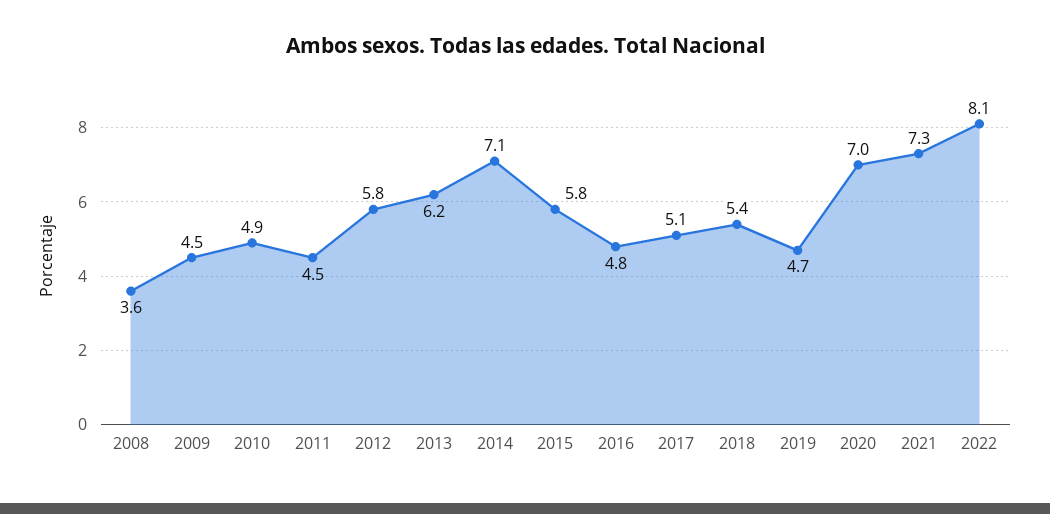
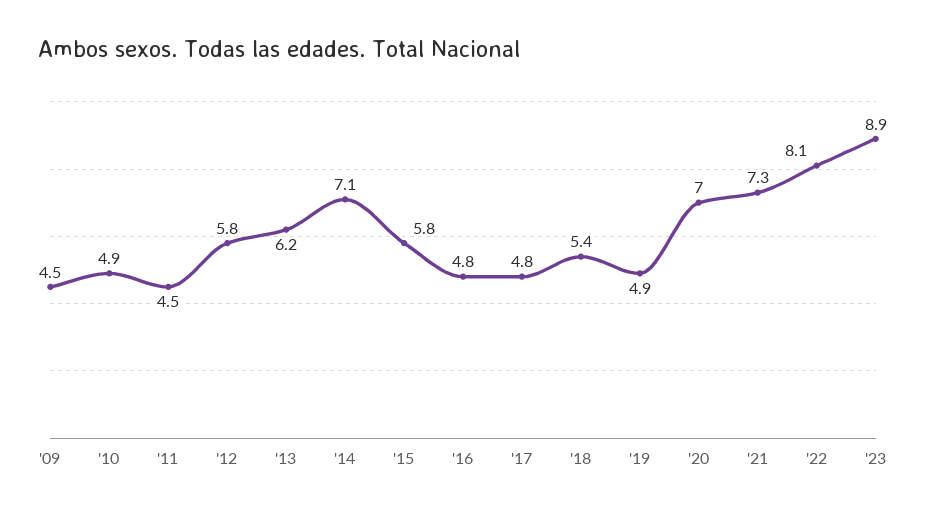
2008: 3.6 -> none
2017: 5.1 -> 4.8
2019: 4.7 -> 4.9
'23: none -> 8.9

